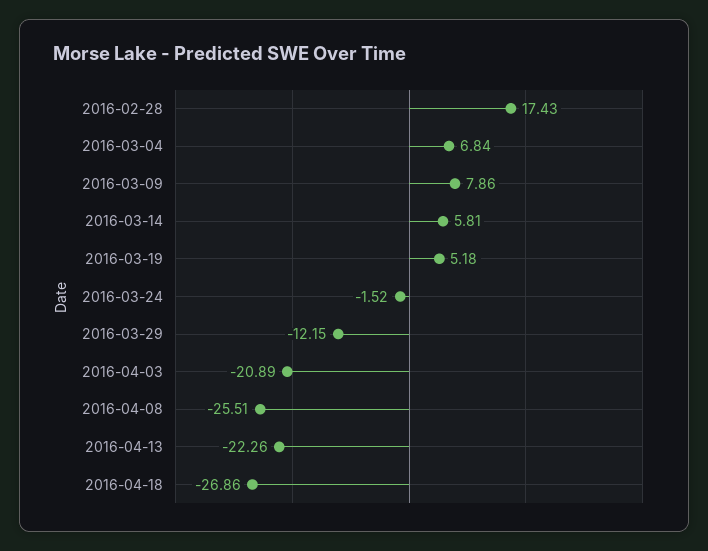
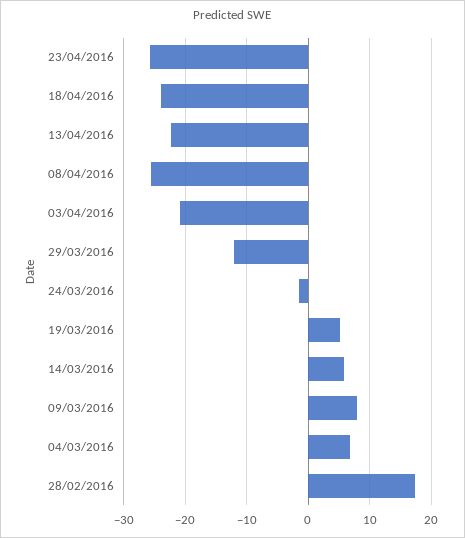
2016-04-18: -26.86 -> -24
23/04/2016: none -> -26

